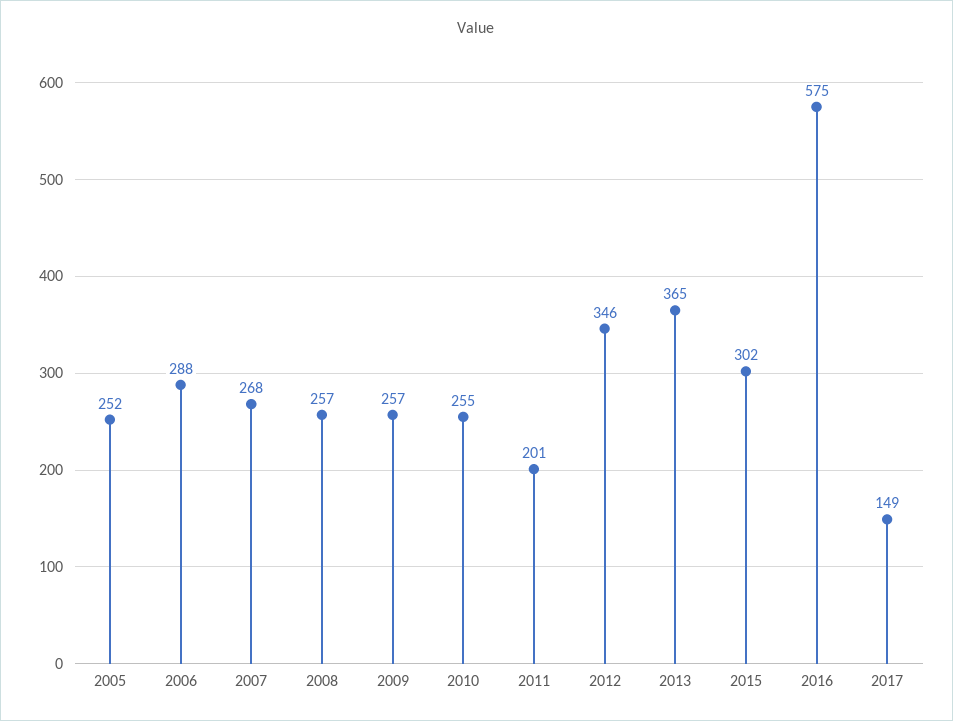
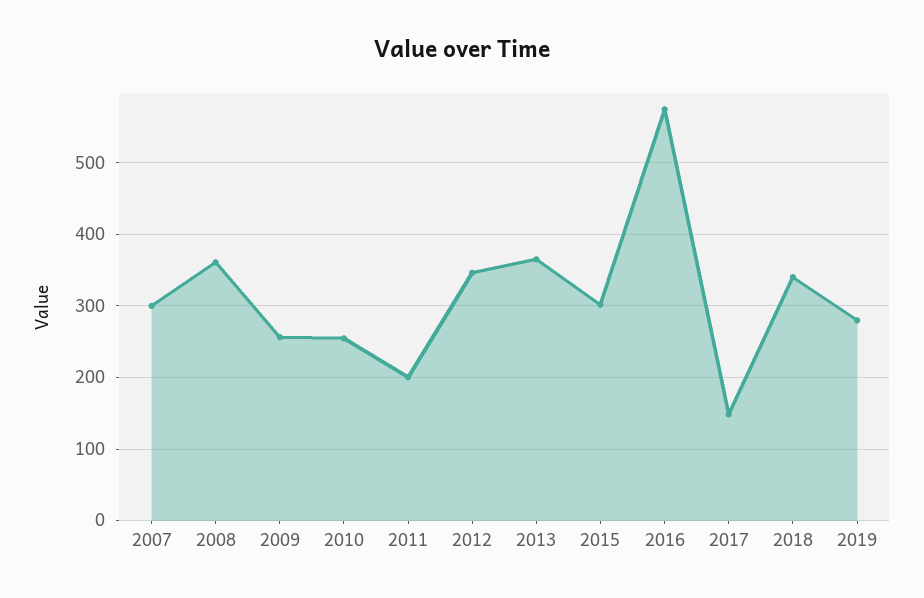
2005: 252 -> none
2006: 288 -> none
2007: 268 -> 300
2008: 257 -> 360
2018: none -> 340
2019: none -> 280

